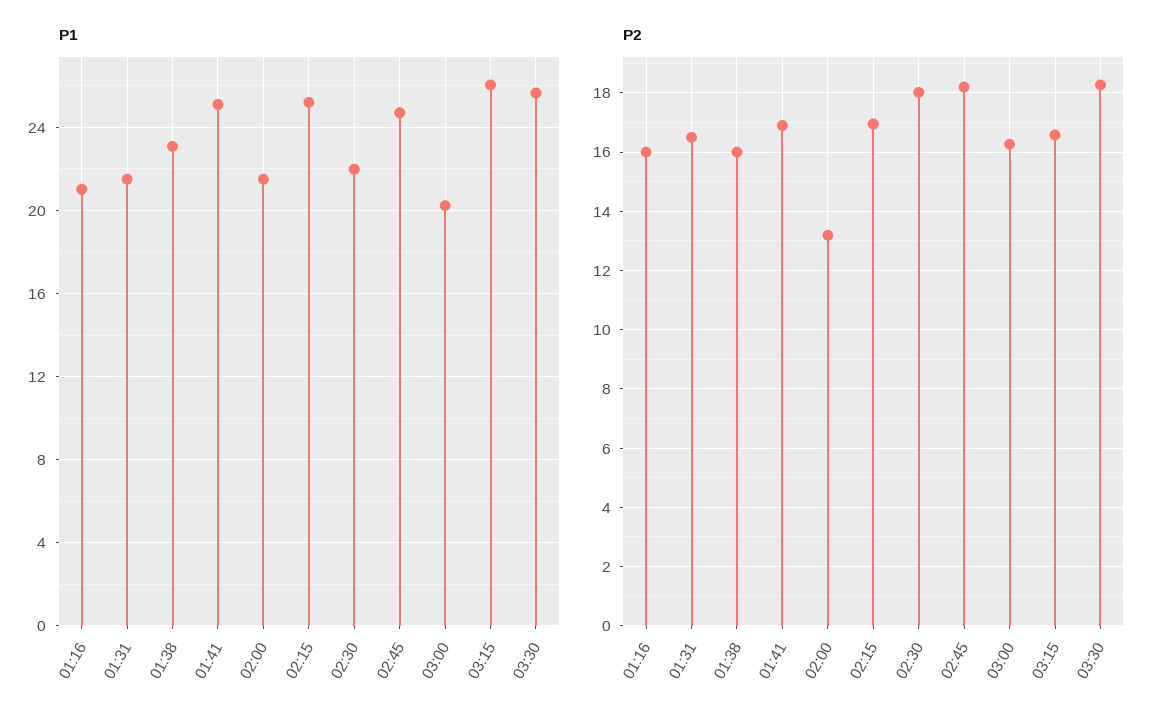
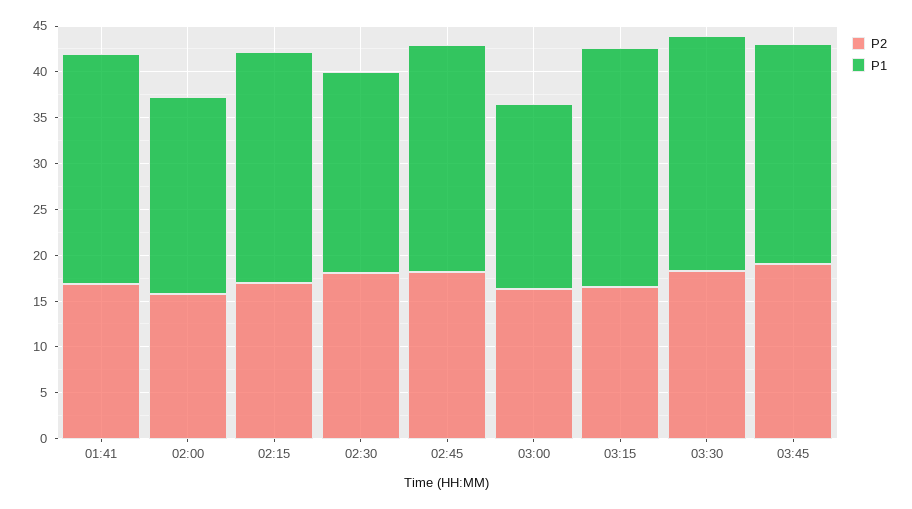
P1, 01:16: 21 -> none
P1, 01:31: 21.5 -> none
P1, 01:38: 23 -> none
P2, 01:16: 16 -> none
P2, 01:31: 16.5 -> none
P2, 01:38: 16 -> none
P2, 02:00: 13.25 -> 16
P2, 03:45: none -> 19
P1, 03:45: none -> 24

